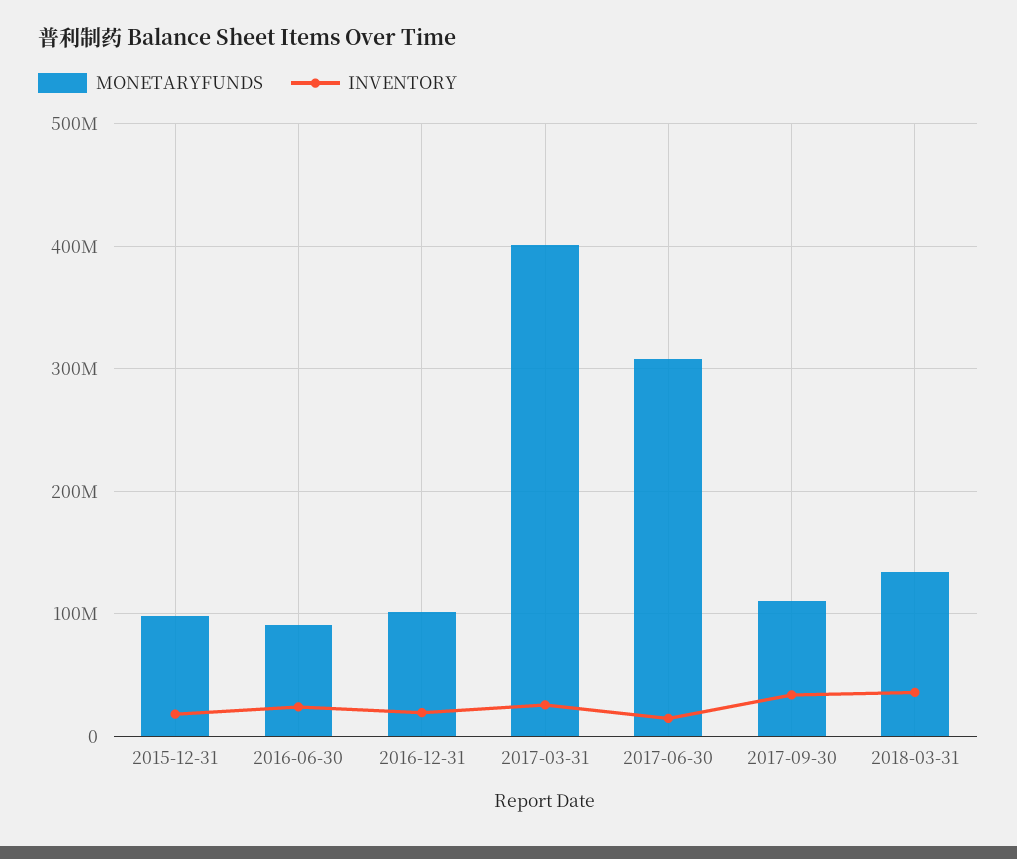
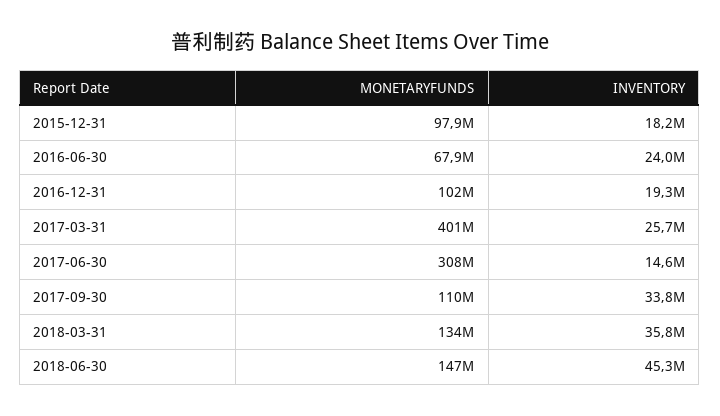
MONETARYFUNDS, 2016-06-30: 90000000 -> 67900000
MONETARYFUNDS, 2018-06-30: none -> 147000000
INVENTORY, 2018-06-30: none -> 45300000

